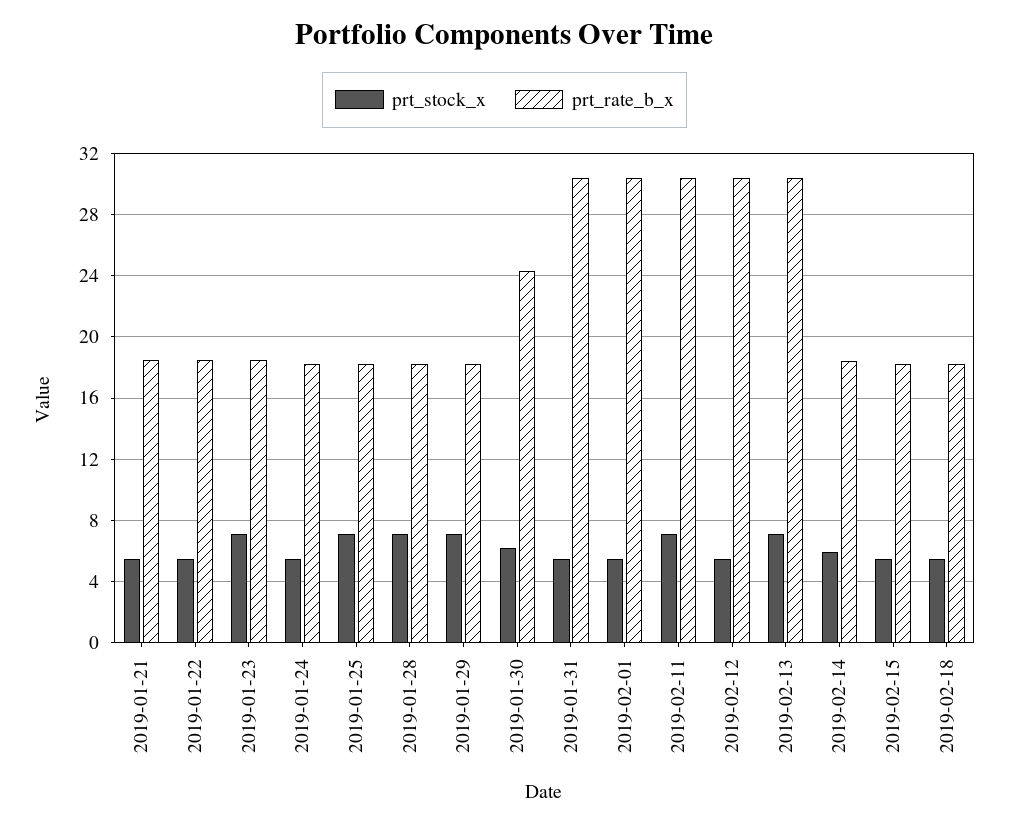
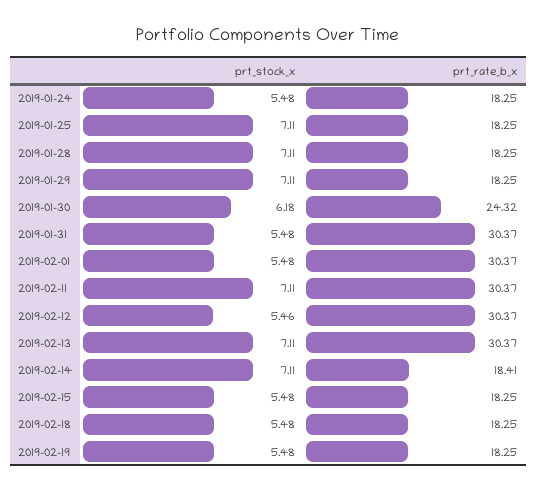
prt_stock_x, 2019-01-21: 5.5 -> none
prt_rate_b_x, 2019-01-21: 18.5 -> none
prt_stock_x, 2019-01-22: 5.5 -> none
prt_rate_b_x, 2019-01-22: 18.5 -> none
prt_stock_x, 2019-01-23: 7 -> none
prt_rate_b_x, 2019-01-23: 18.5 -> none
prt_stock_x, 2019-02-14: 6 -> 7.11
prt_stock_x, 2019-02-19: none -> 5.48
prt_rate_b_x, 2019-02-19: none -> 18.25

